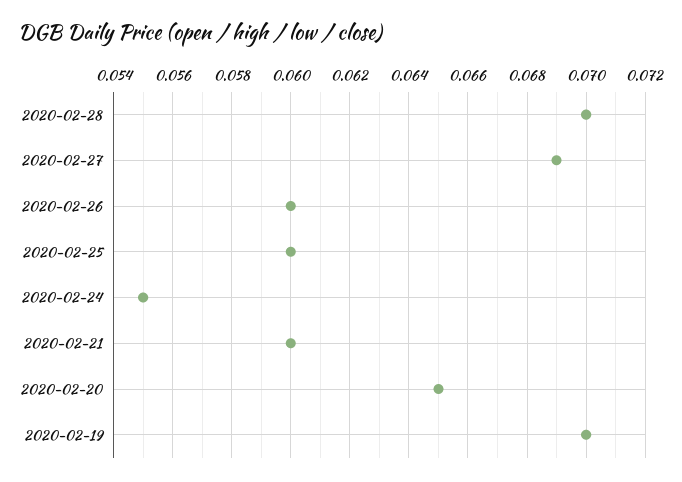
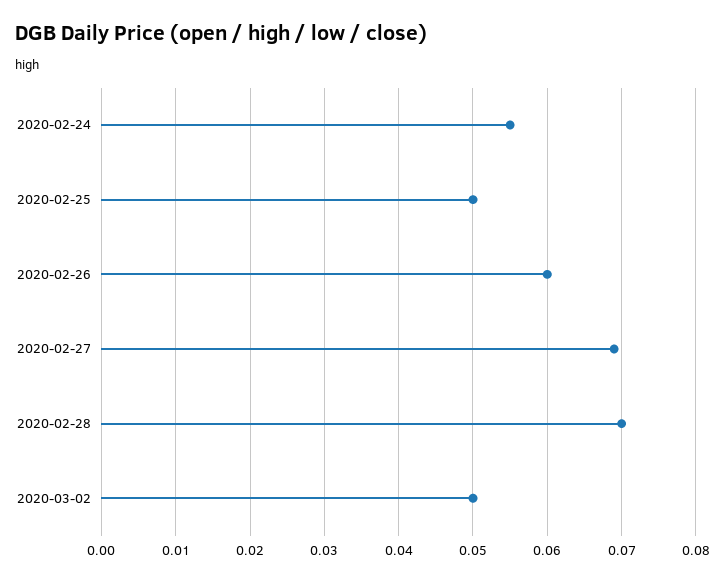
2020-02-25: 0.06 -> 0.05
2020-02-21: 0.06 -> none
2020-02-20: 0.065 -> none
2020-02-19: 0.07 -> none
2020-03-02: none -> 0.05

